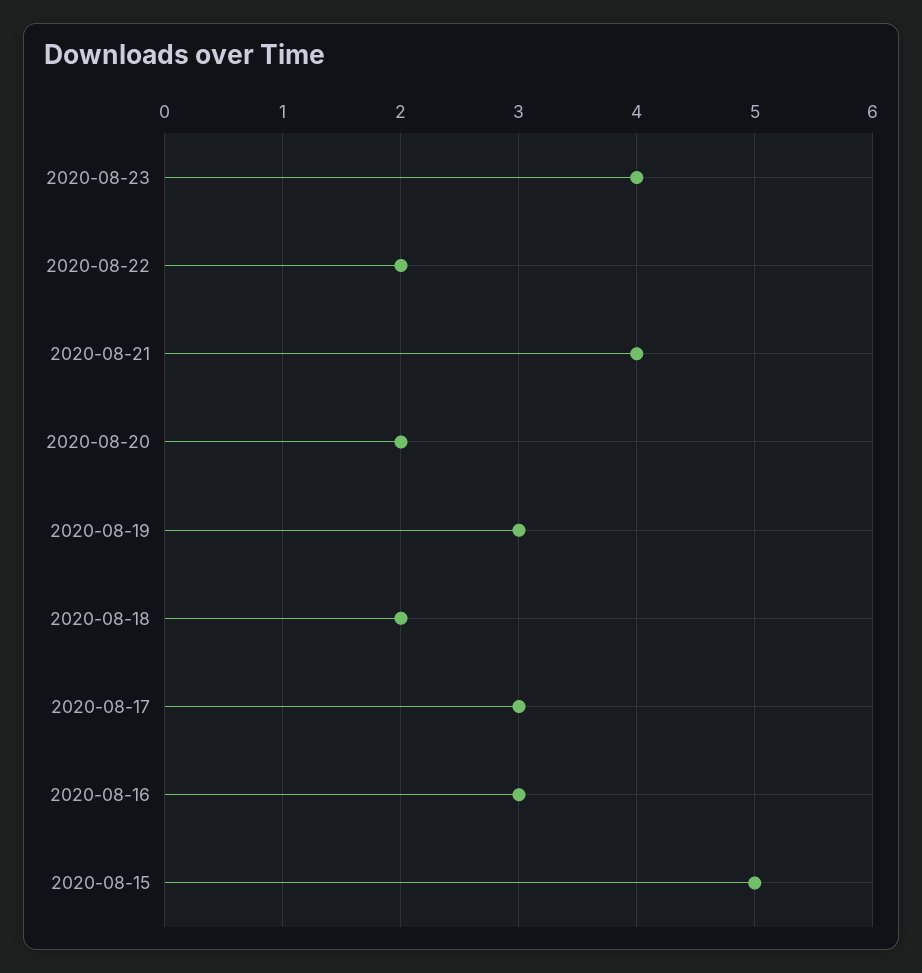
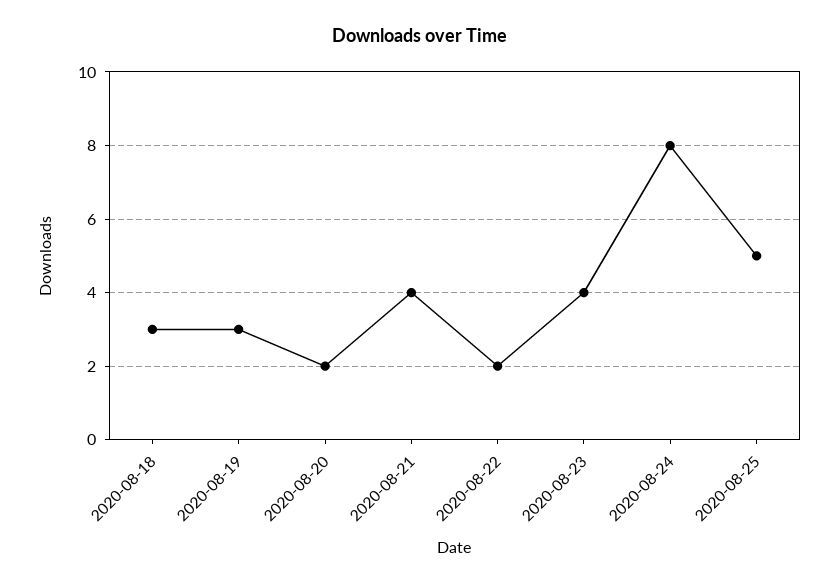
2020-08-18: 2 -> 3
2020-08-17: 3 -> none
2020-08-16: 3 -> none
2020-08-15: 5 -> none
2020-08-24: none -> 8
2020-08-25: none -> 5

